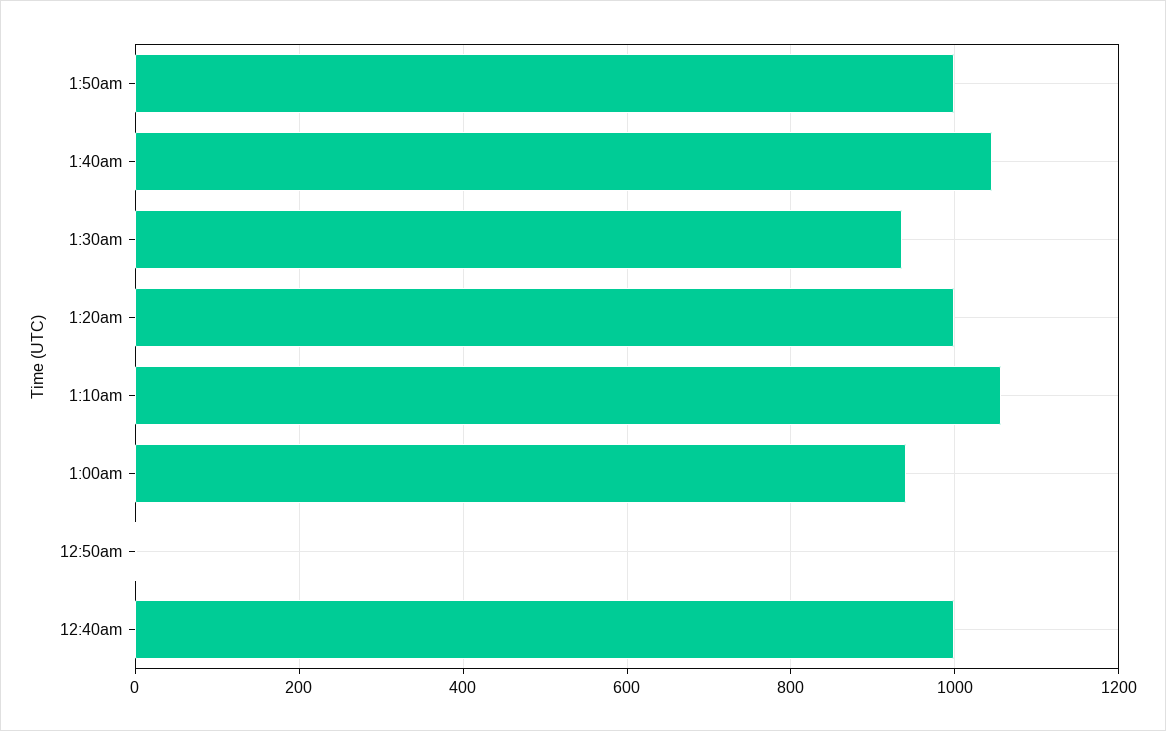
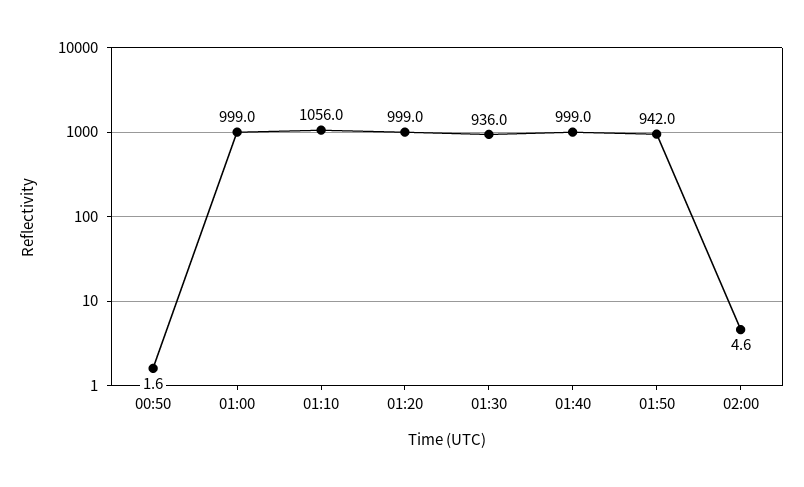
1:50am: 1000 -> 942
1:40am: 1040 -> 999
1:00am: 940 -> 999
12:40am: 1000 -> none
02:00: none -> 4.6

